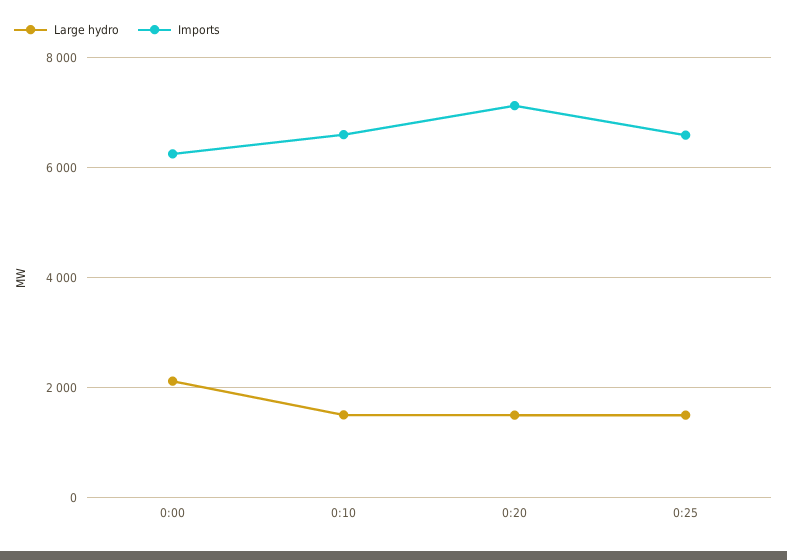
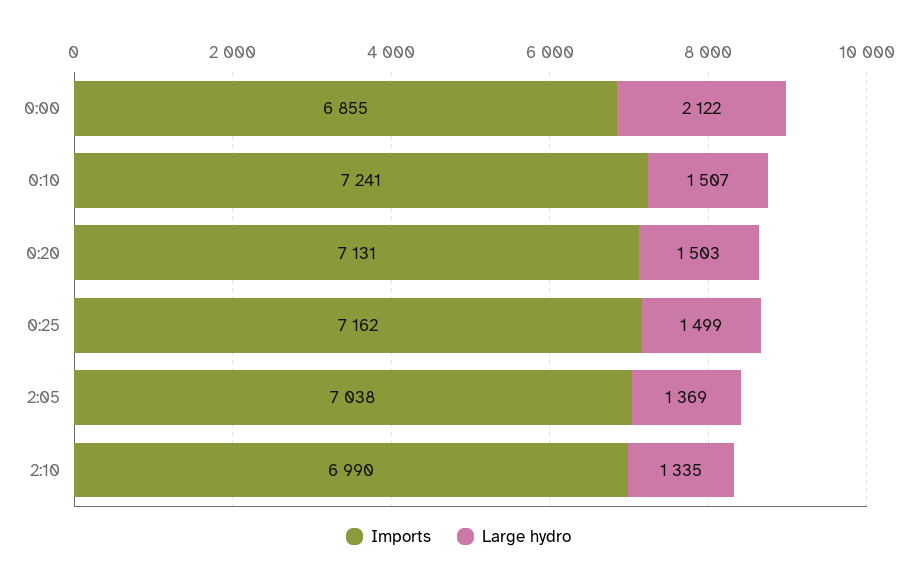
Imports, 0:00: 6200 -> 6855
Imports, 0:10: 6600 -> 7241
Imports, 0:25: 6600 -> 7162
Imports, 2:05: none -> 7038
Large hydro, 2:05: none -> 1369
Imports, 2:10: none -> 6990
Large hydro, 2:10: none -> 1335

